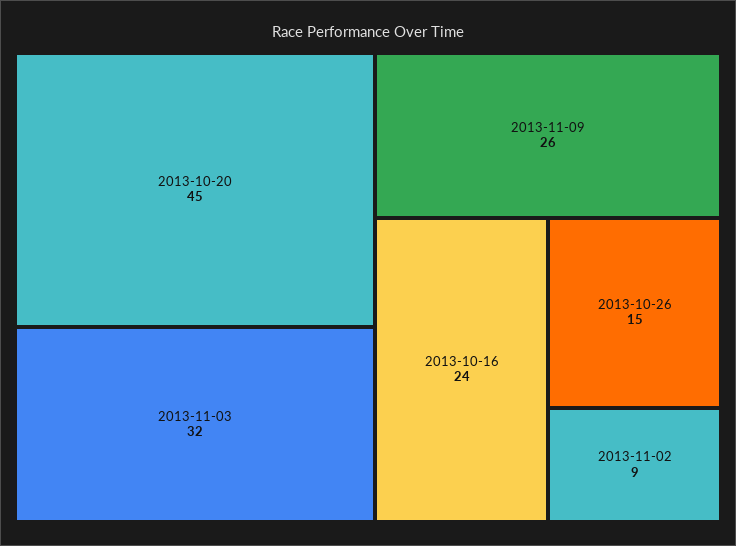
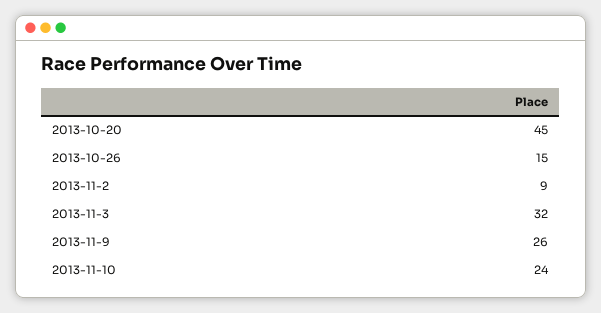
2013-10-16: 24 -> none
2013-11-10: none -> 24

